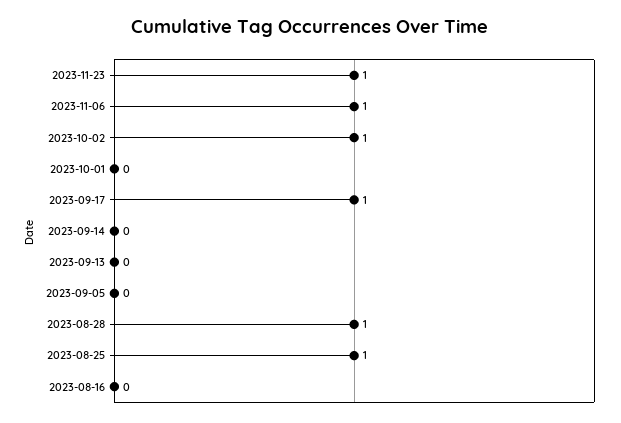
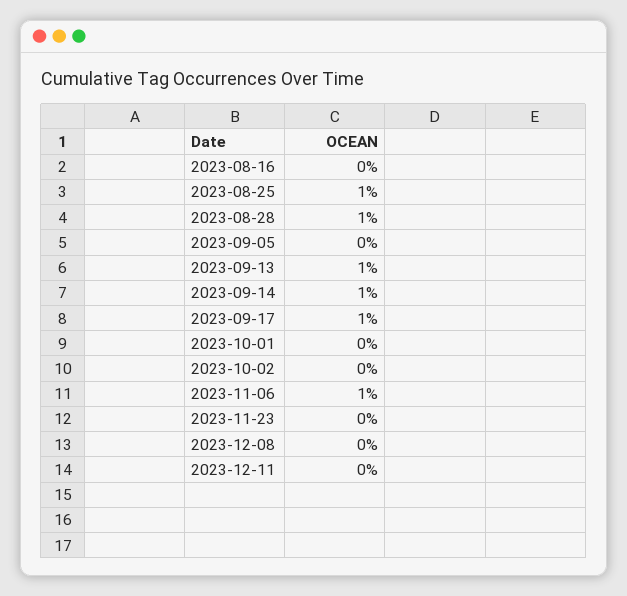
2023-11-23: 1 -> 0
2023-10-02: 1 -> 0
2023-09-14: 0 -> 1
2023-09-13: 0 -> 1
2023-12-08: none -> 0
2023-12-11: none -> 0

